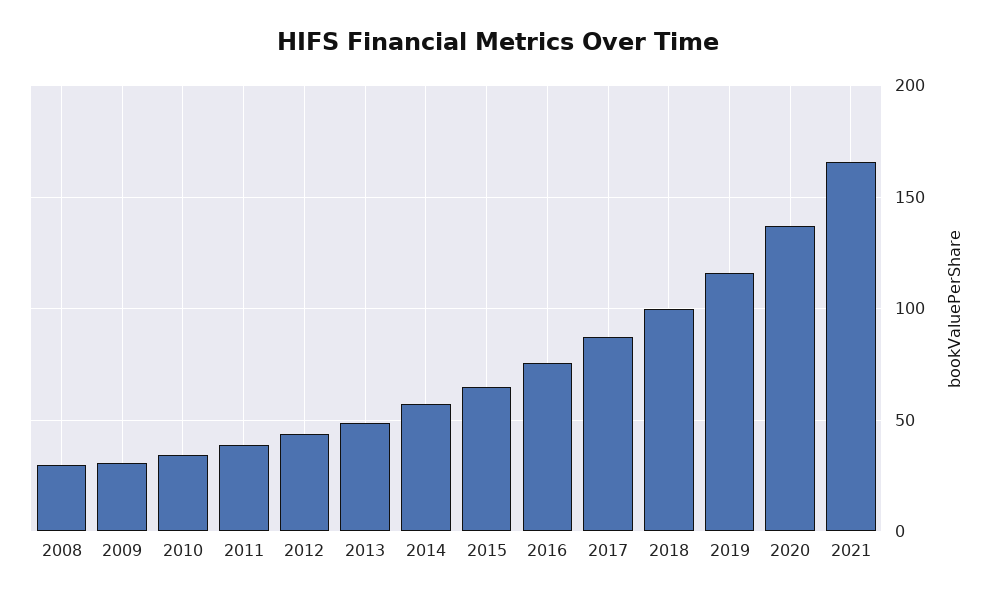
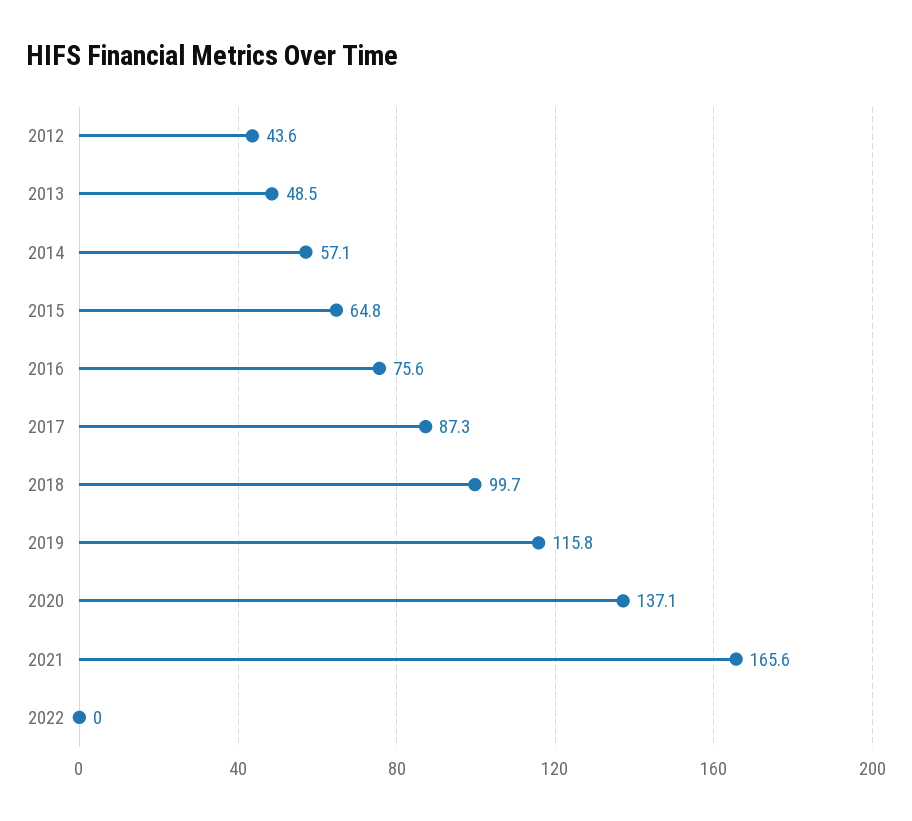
2008: 30 -> none
2009: 30 -> none
2010: 35 -> none
2011: 40 -> none
2022: none -> 0

